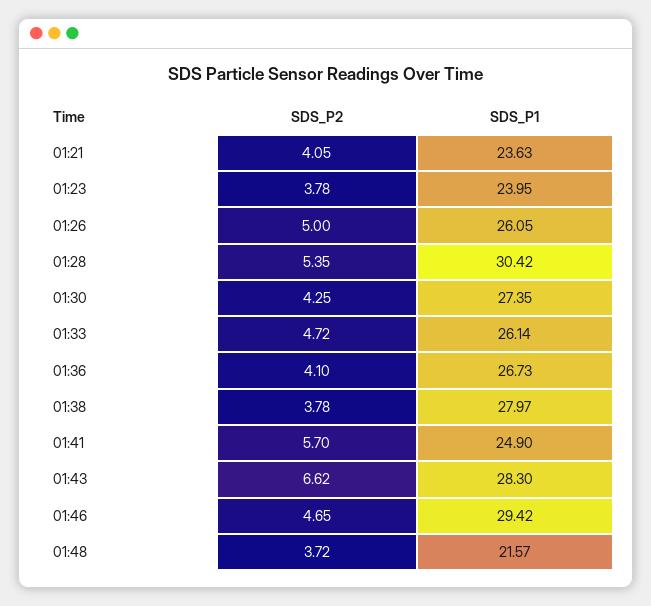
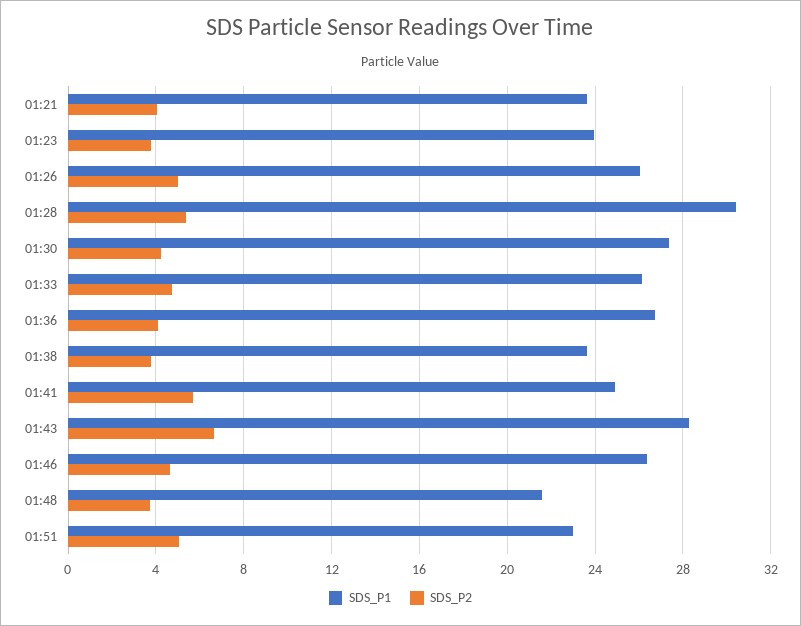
SDS_P1, 01:38: 27.97 -> 23.5
SDS_P1, 01:46: 29.42 -> 26.5
SDS_P1, 01:51: none -> 23
SDS_P2, 01:51: none -> 5

